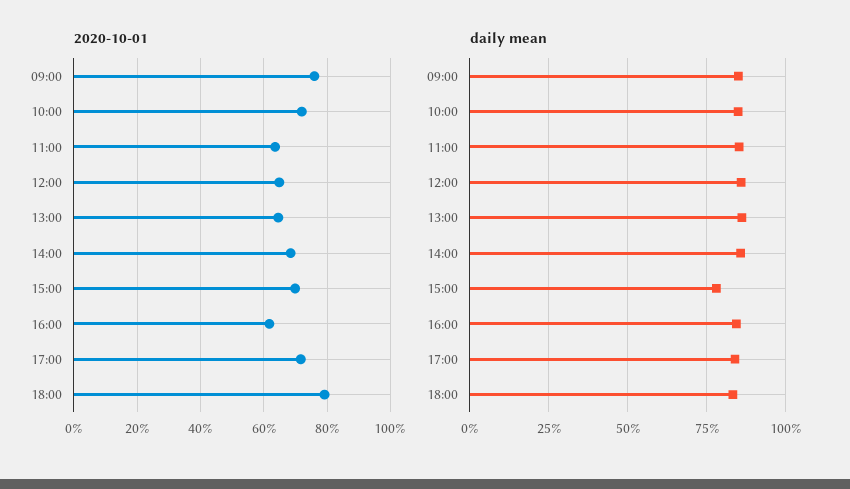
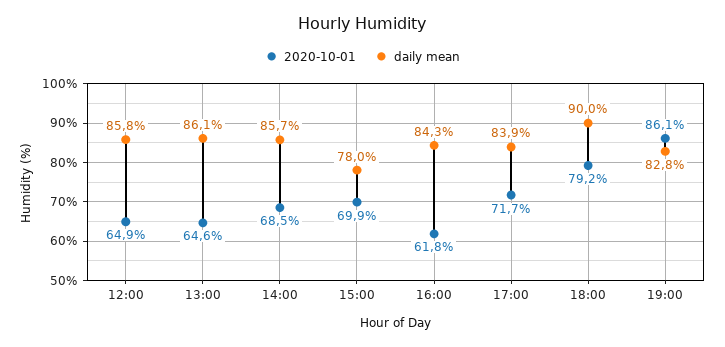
2020-10-01, 09:00: 76 -> none
2020-10-01, 10:00: 72 -> none
2020-10-01, 11:00: 64 -> none
daily mean, 09:00: 85 -> none
daily mean, 10:00: 85 -> none
daily mean, 11:00: 85 -> none
daily mean, 18:00: 82.5 -> 90
2020-10-01, 19:00: none -> 86.1
daily mean, 19:00: none -> 82.8

